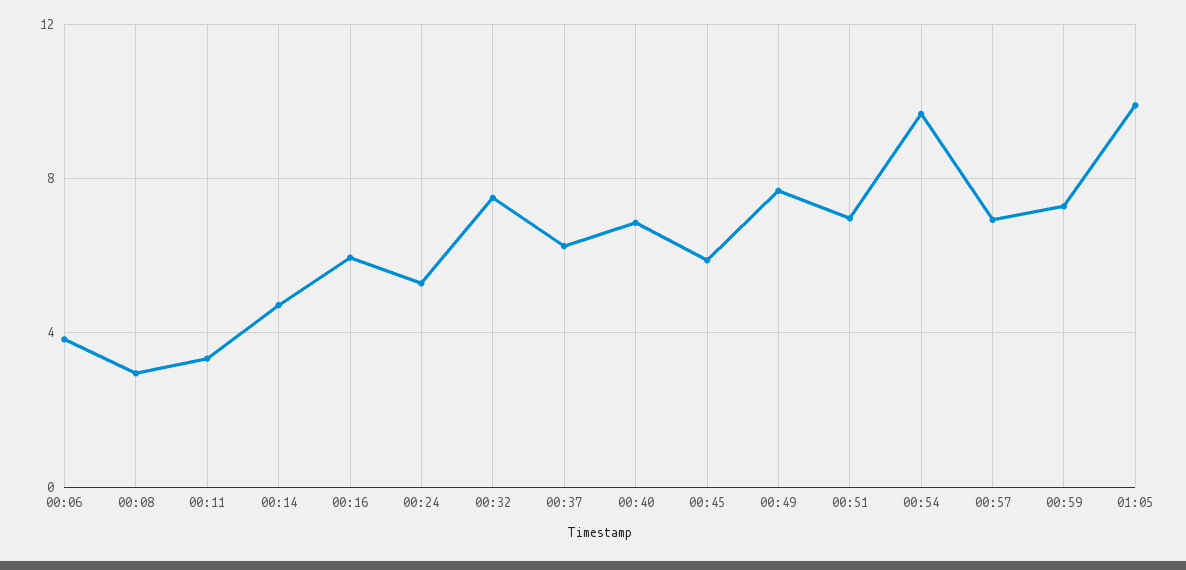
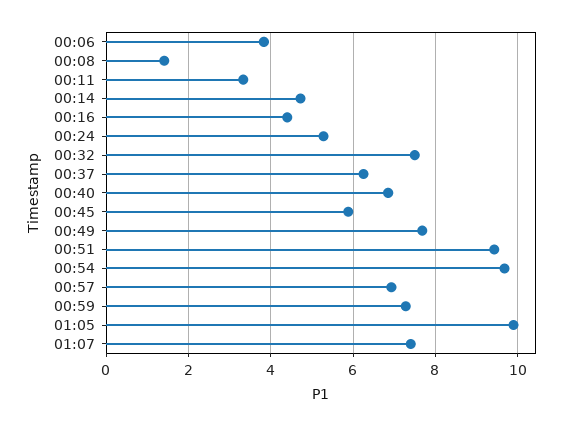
00:08: 3 -> 1.4
00:16: 6 -> 4.4
00:51: 7 -> 9.4
01:07: none -> 7.4

